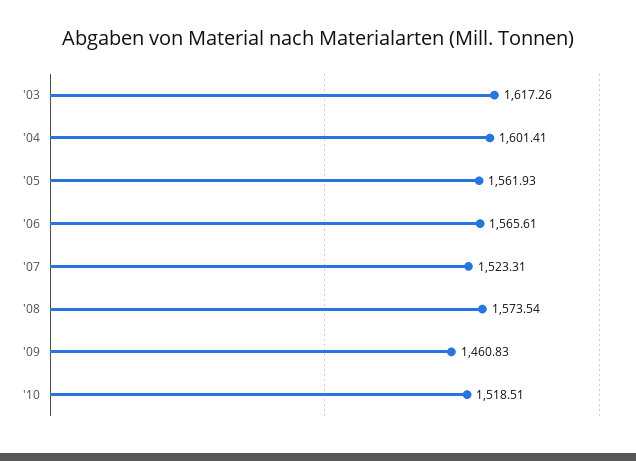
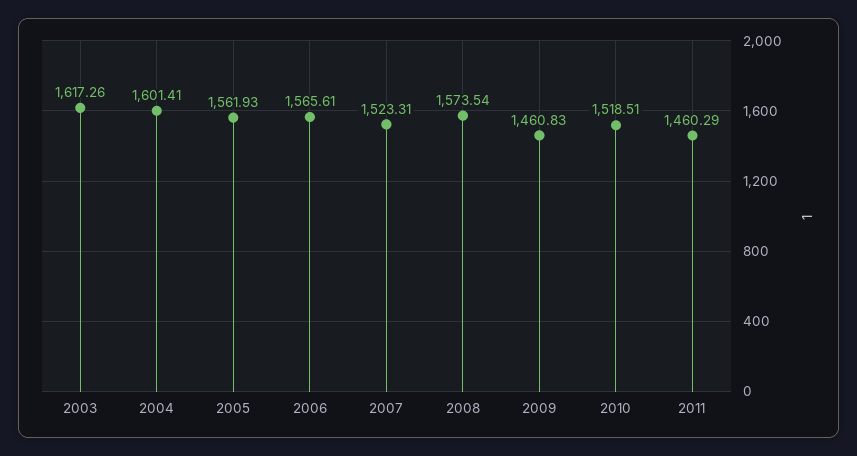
2011: none -> 1460.29

